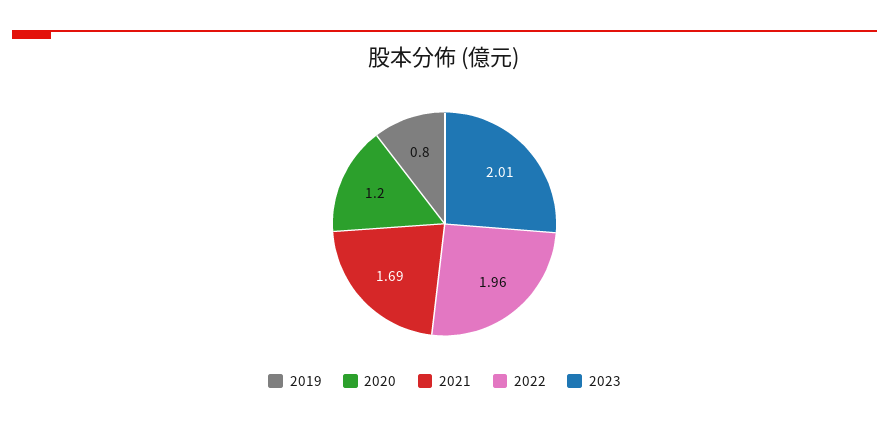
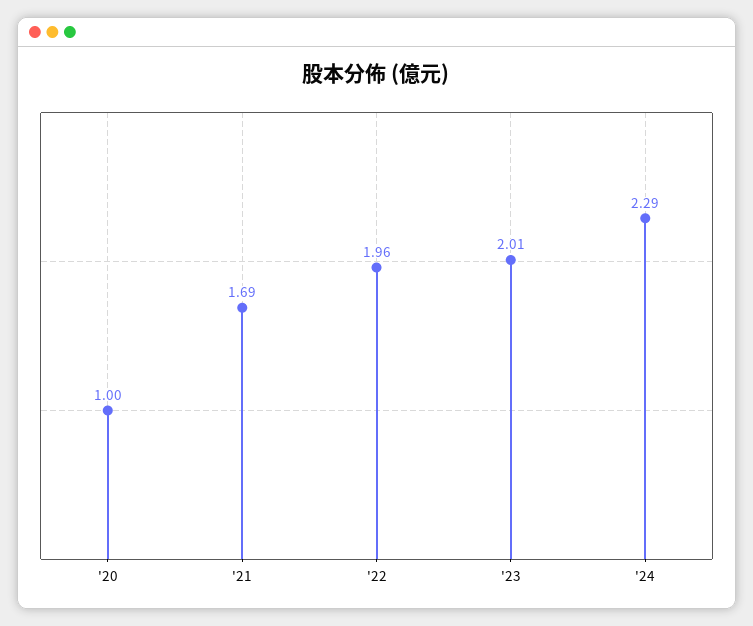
2019: 0.8 -> none
2020: 1.2 -> 1
'24: none -> 2.29

